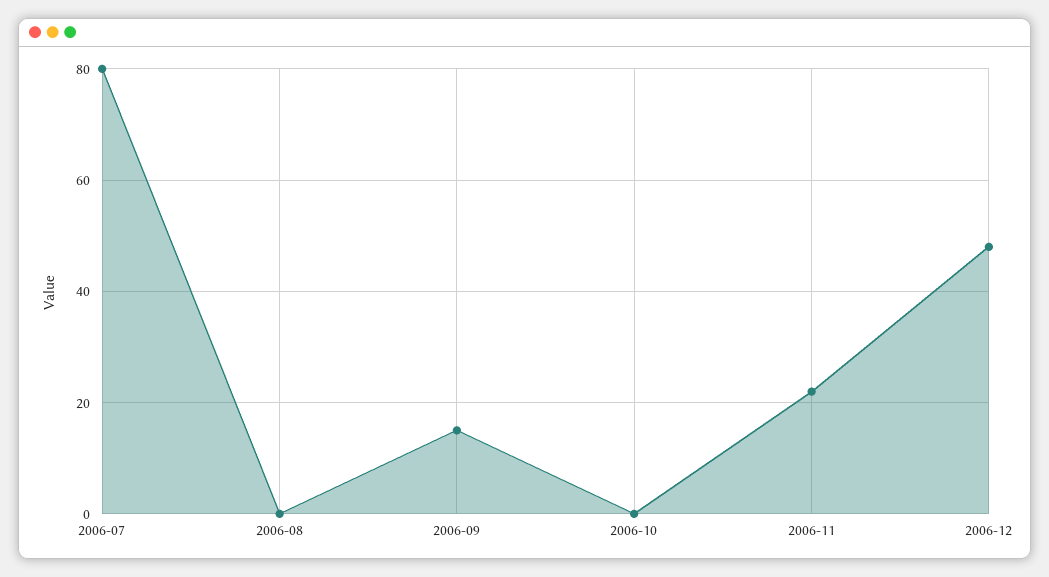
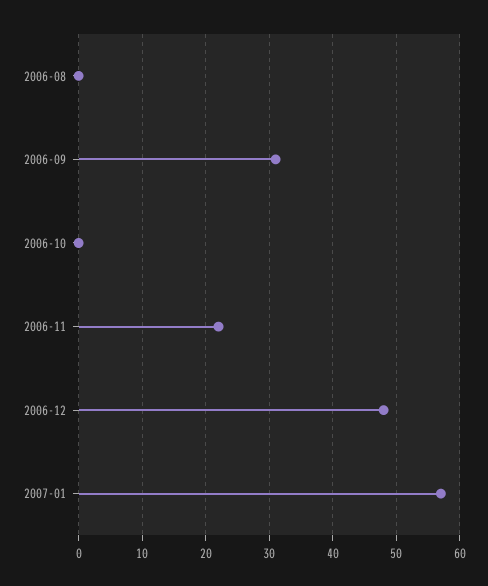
2006-07: 80 -> none
2006-09: 15 -> 31
2007-01: none -> 57

